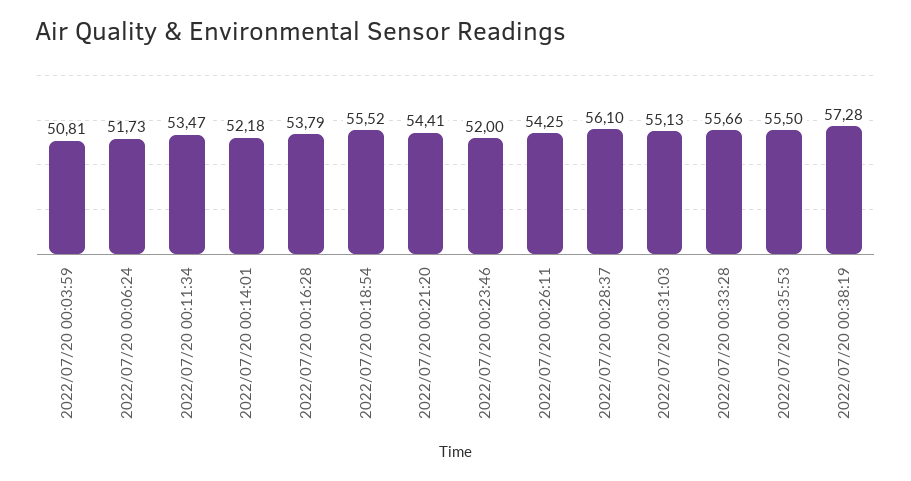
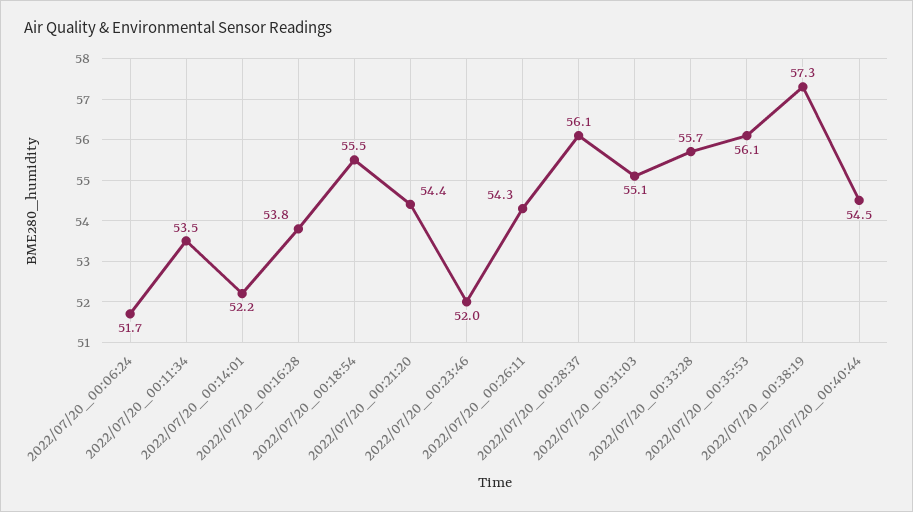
2022/07/20 00:03:59: 50.81 -> none
2022/07/20 00:35:53: 55.5 -> 56.1
2022/07/20_00:40:44: none -> 54.5

